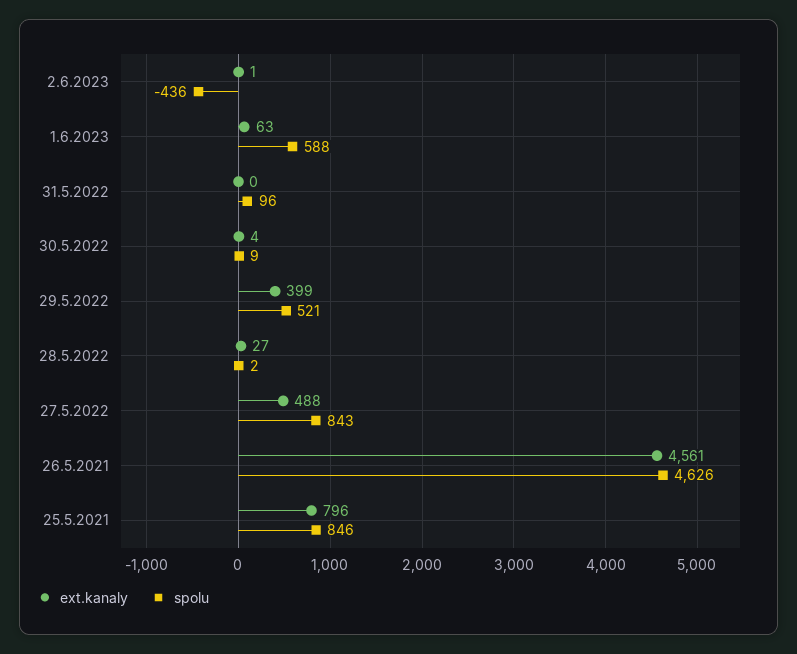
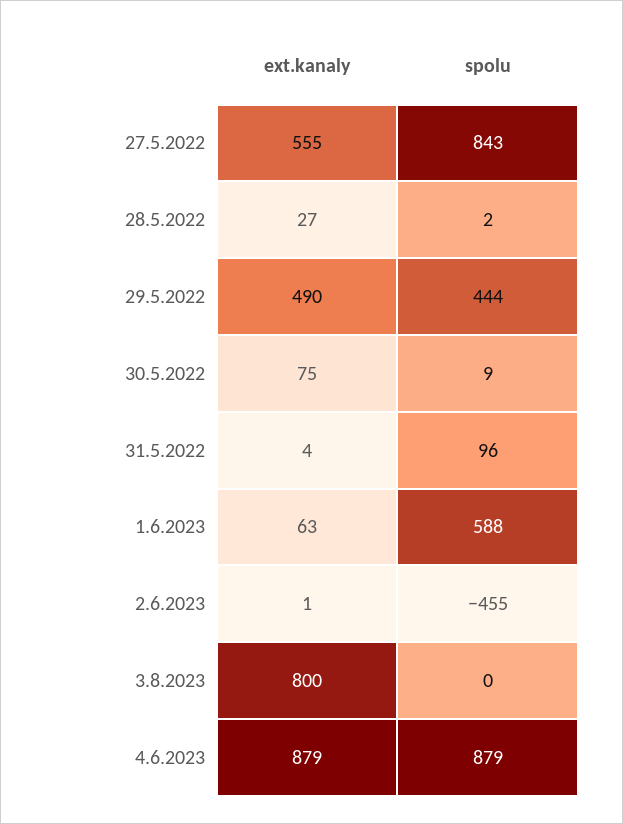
spolu, 2.6.2023: -436 -> -455
ext.kanaly, 31.5.2022: 0 -> 4
ext.kanaly, 30.5.2022: 4 -> 75
ext.kanaly, 29.5.2022: 399 -> 490
spolu, 29.5.2022: 521 -> 444
ext.kanaly, 27.5.2022: 488 -> 555
ext.kanaly, 26.5.2021: 4561 -> none
spolu, 26.5.2021: 4626 -> none
ext.kanaly, 25.5.2021: 796 -> none
spolu, 25.5.2021: 846 -> none
ext.kanaly, 3.8.2023: none -> 800
spolu, 3.8.2023: none -> 0
ext.kanaly, 4.6.2023: none -> 879
spolu, 4.6.2023: none -> 879

